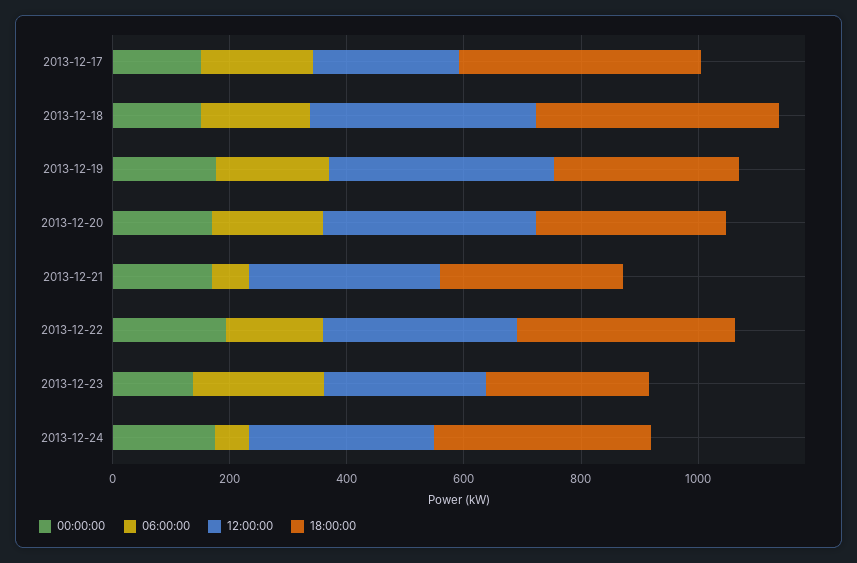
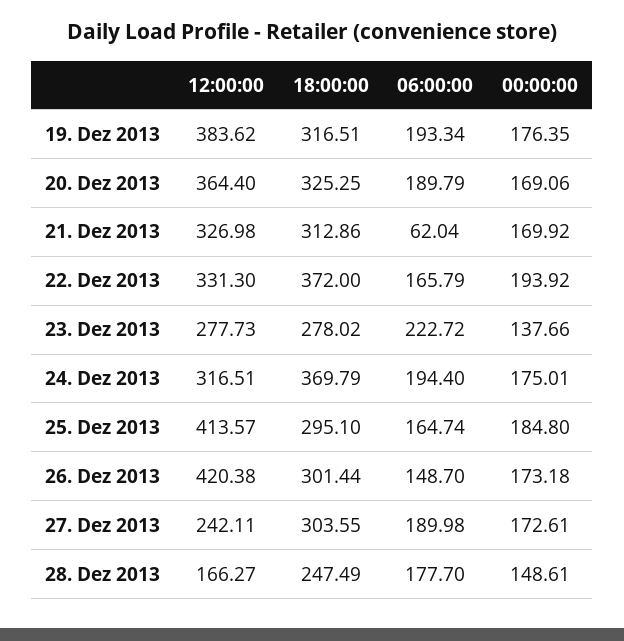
00:00:00, 2013-12-17: 150 -> none
06:00:00, 2013-12-17: 200 -> none
12:00:00, 2013-12-17: 250 -> none
18:00:00, 2013-12-17: 400 -> none
00:00:00, 2013-12-18: 150 -> none
06:00:00, 2013-12-18: 200 -> none
12:00:00, 2013-12-18: 400 -> none
18:00:00, 2013-12-18: 400 -> none
06:00:00, 2013-12-24: 50 -> 194.4
12:00:00, 25. Dez 2013: none -> 413.57
18:00:00, 25. Dez 2013: none -> 295.1
06:00:00, 25. Dez 2013: none -> 164.74
00:00:00, 25. Dez 2013: none -> 184.8
12:00:00, 26. Dez 2013: none -> 420.38
18:00:00, 26. Dez 2013: none -> 301.44
06:00:00, 26. Dez 2013: none -> 148.7
00:00:00, 26. Dez 2013: none -> 173.18
12:00:00, 27. Dez 2013: none -> 242.11
18:00:00, 27. Dez 2013: none -> 303.55
06:00:00, 27. Dez 2013: none -> 189.98
00:00:00, 27. Dez 2013: none -> 172.61
12:00:00, 28. Dez 2013: none -> 166.27
18:00:00, 28. Dez 2013: none -> 247.49
06:00:00, 28. Dez 2013: none -> 177.7
00:00:00, 28. Dez 2013: none -> 148.61

